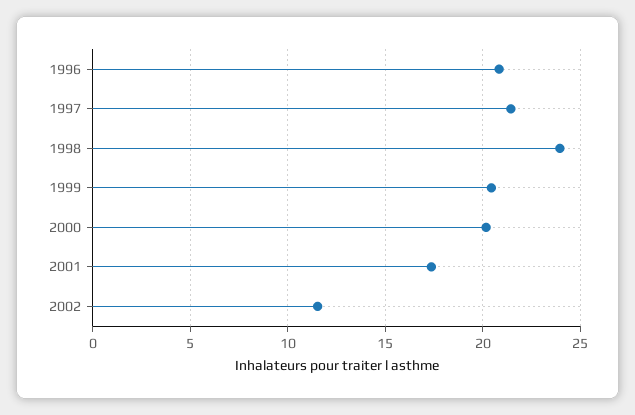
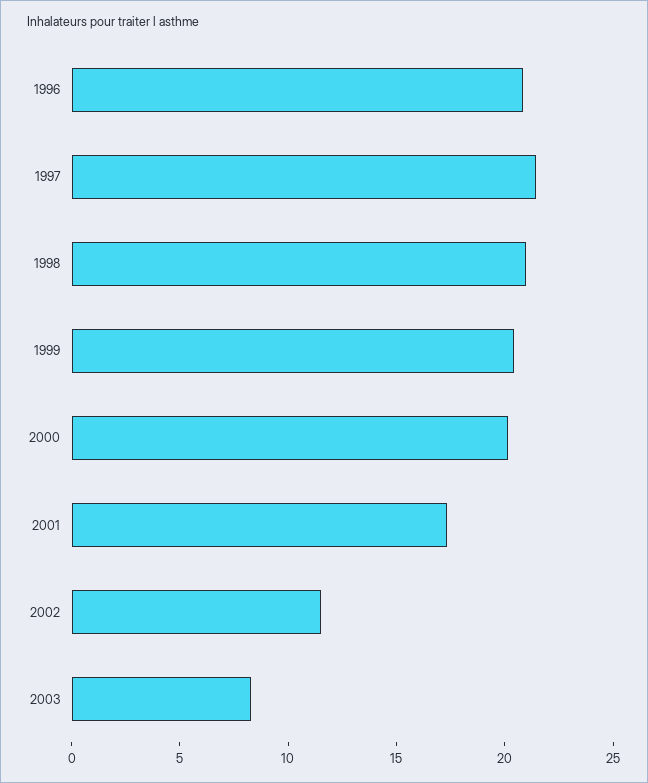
1998: 24 -> 21
2003: none -> 8

